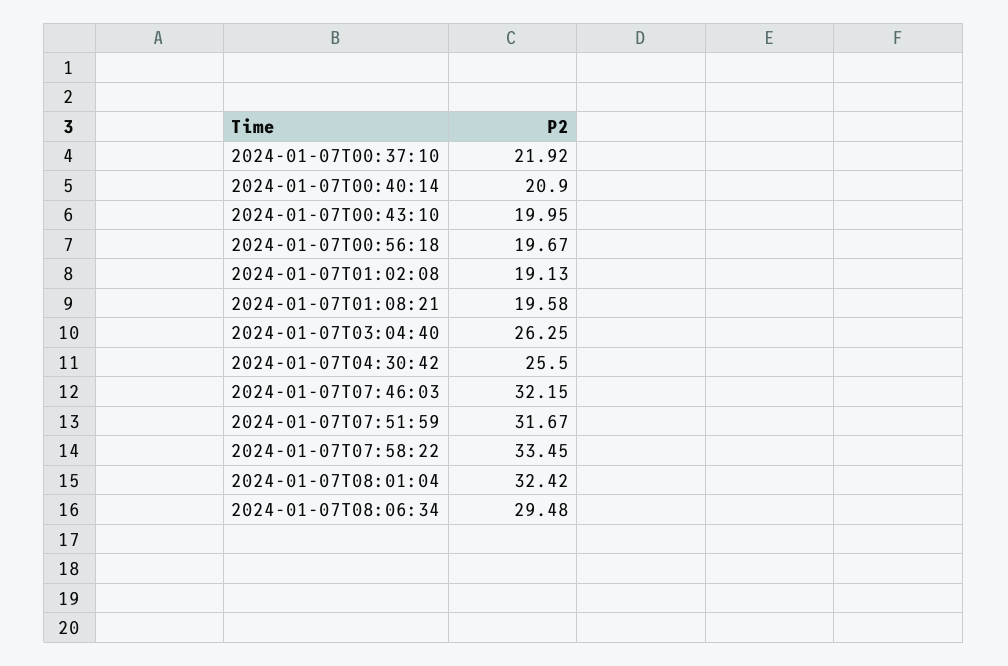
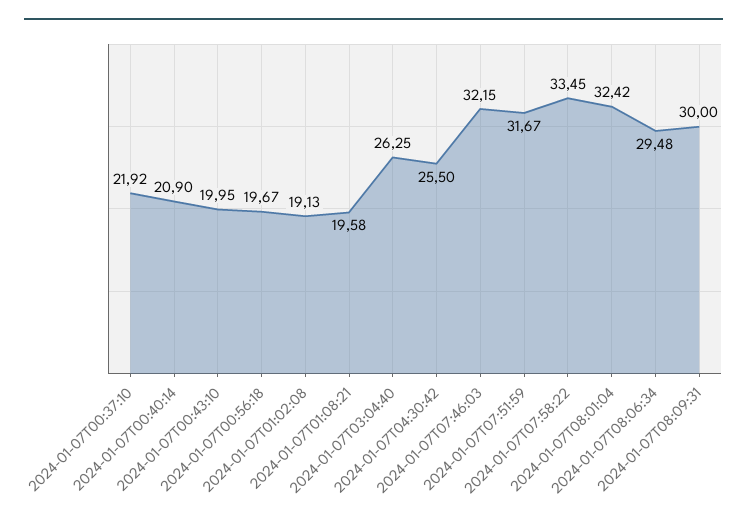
2024-01-07T08:09:31: none -> 30

